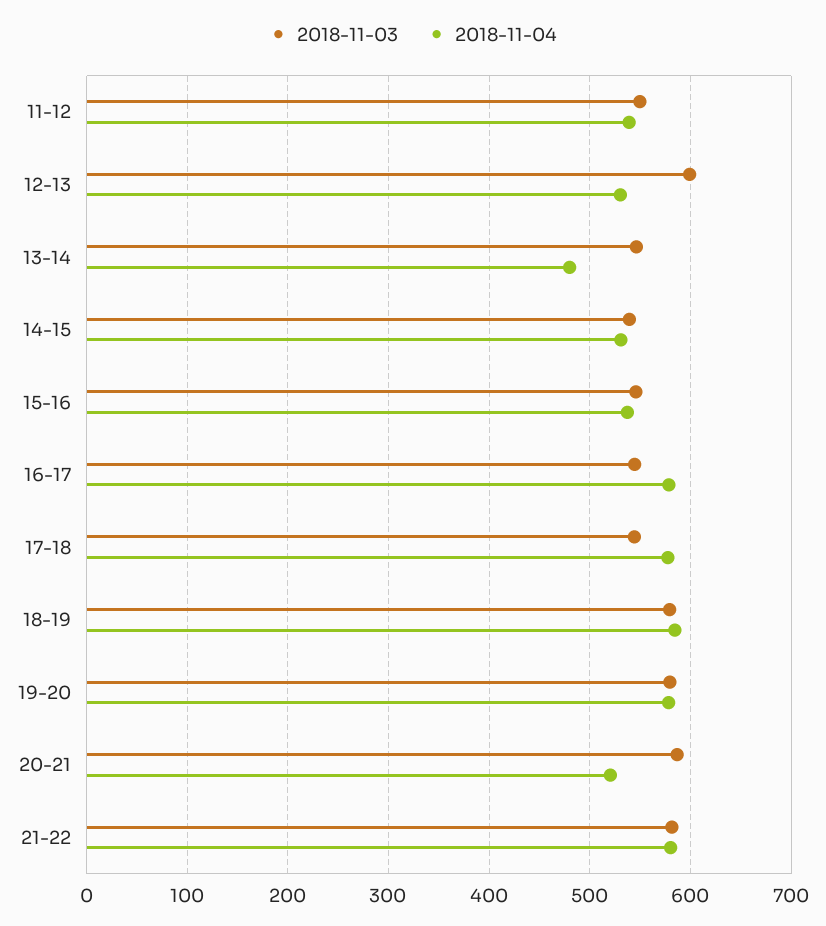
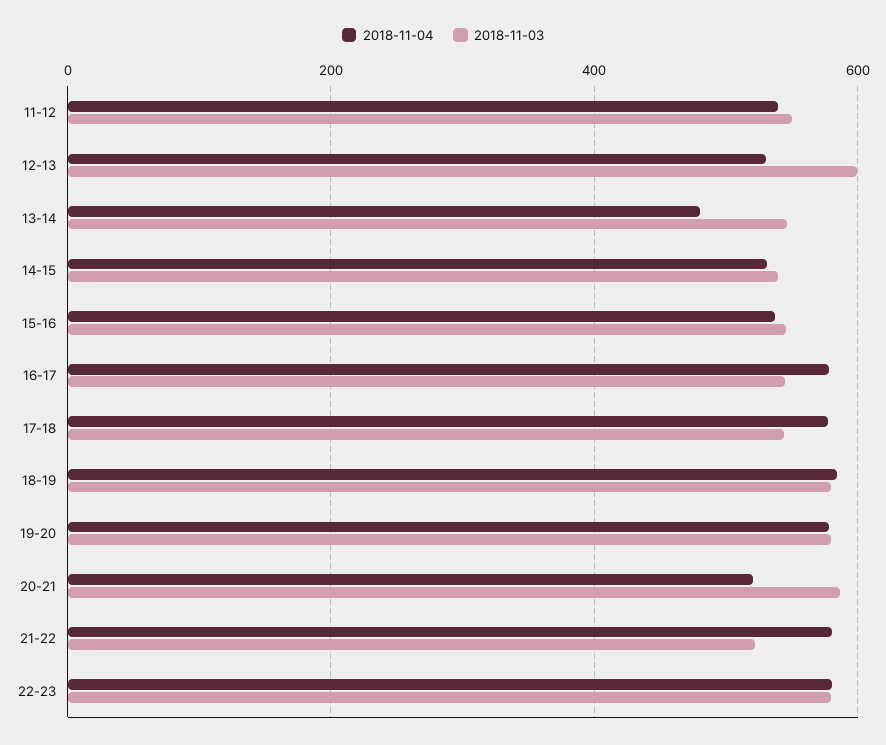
2018-11-03, 21-22: 580 -> 520
2018-11-04, 22-23: none -> 580
2018-11-03, 22-23: none -> 580

